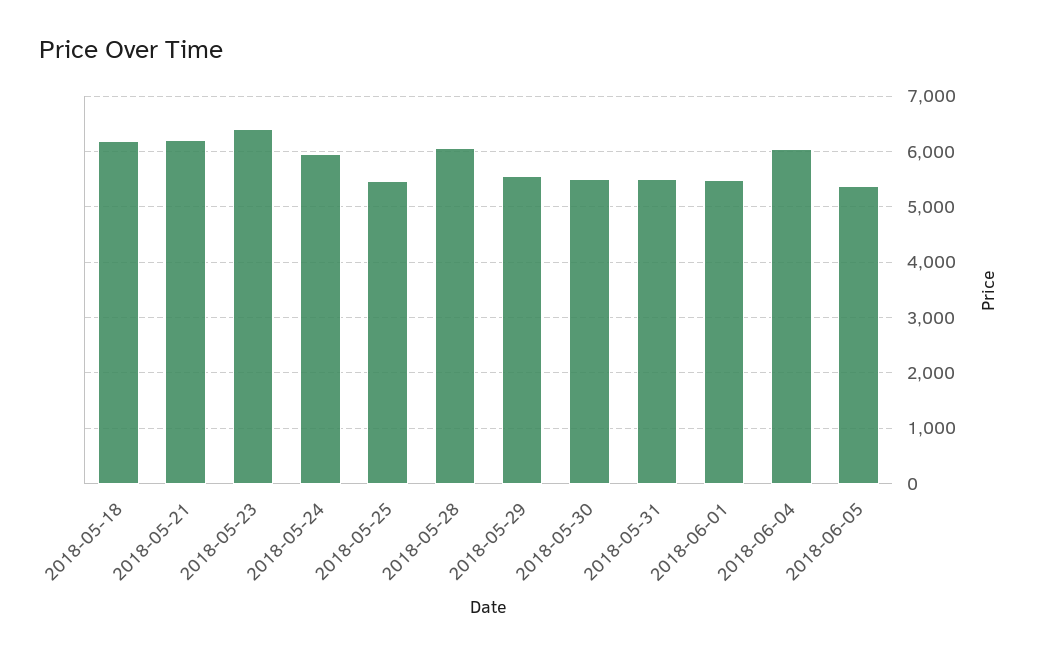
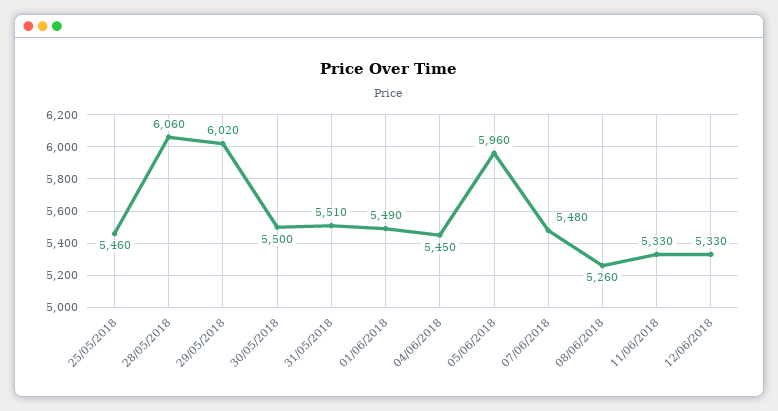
2018-05-18: 6200 -> none
2018-05-21: 6200 -> none
2018-05-23: 6400 -> none
2018-05-24: 6000 -> none
2018-05-29: 5600 -> 6020
2018-06-04: 6000 -> 5450
2018-06-05: 5400 -> 5960
07/06/2018: none -> 5480
08/06/2018: none -> 5260
11/06/2018: none -> 5330
12/06/2018: none -> 5330

